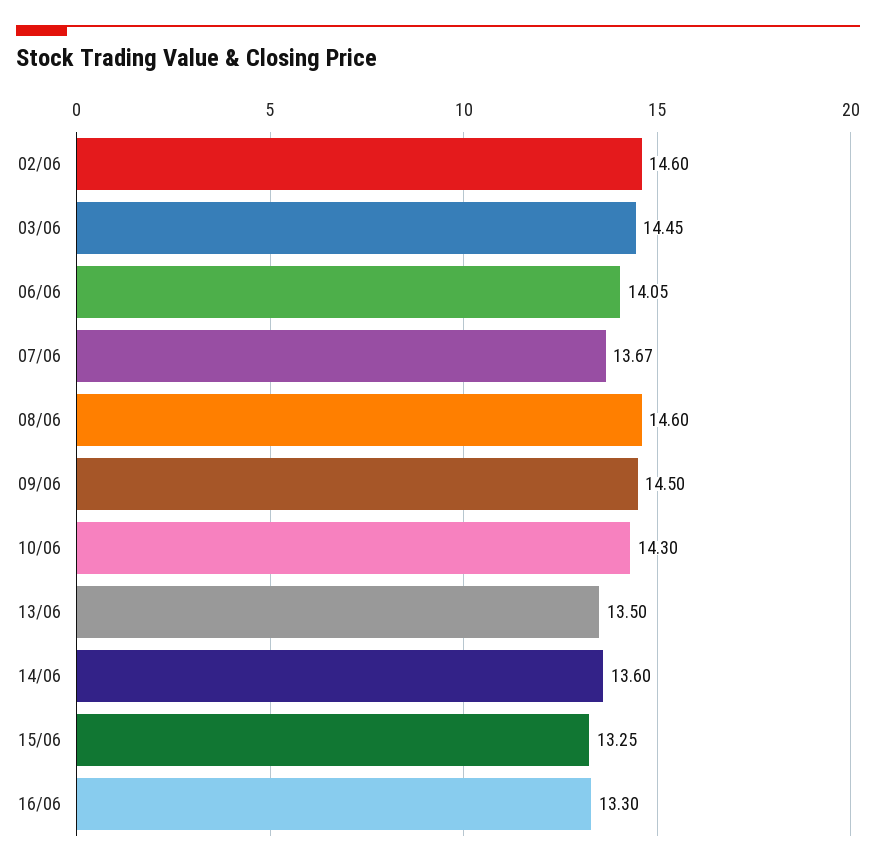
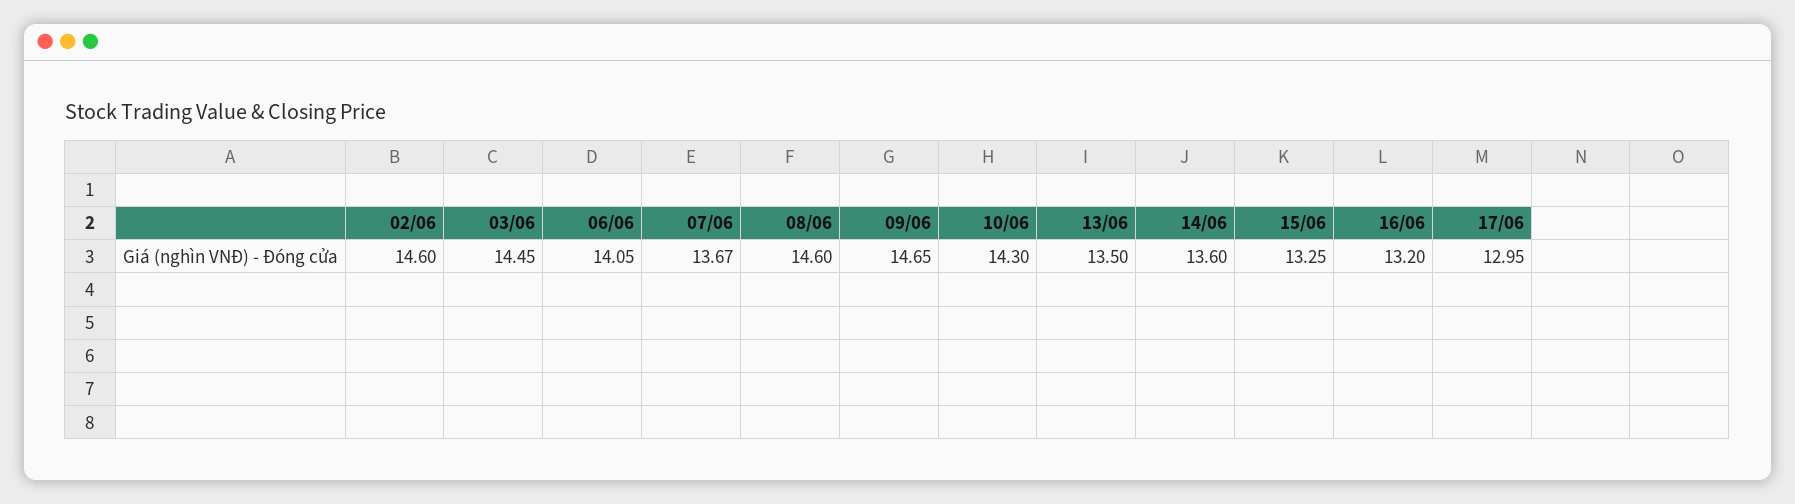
09/06: 14.5 -> 14.65
16/06: 13.3 -> 13.2
17/06: none -> 12.95

